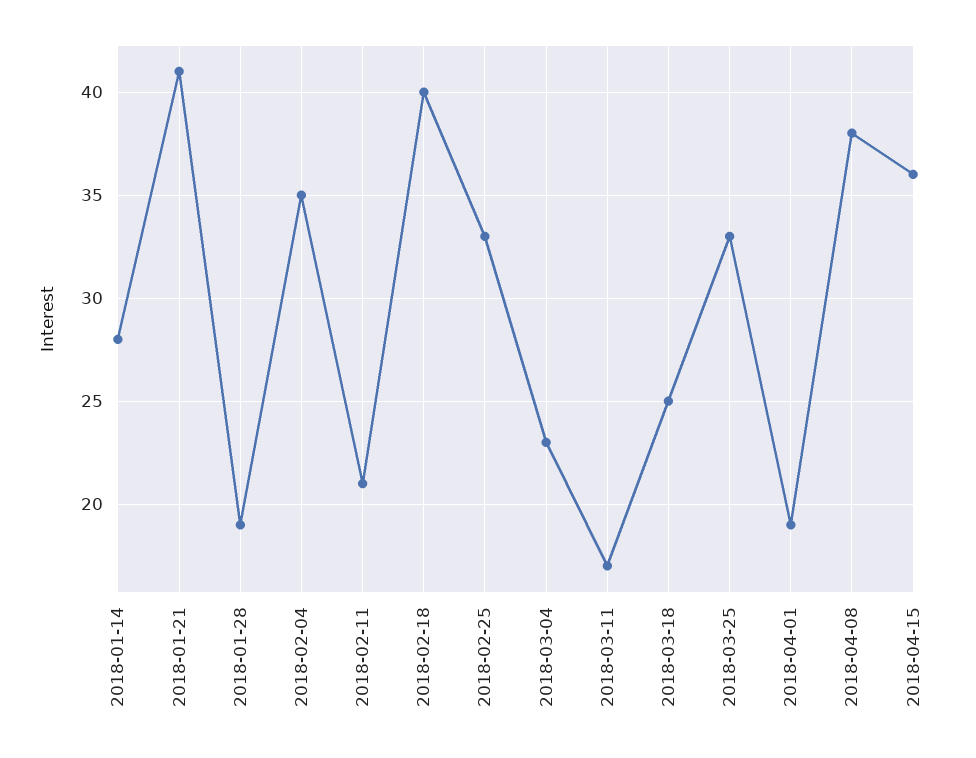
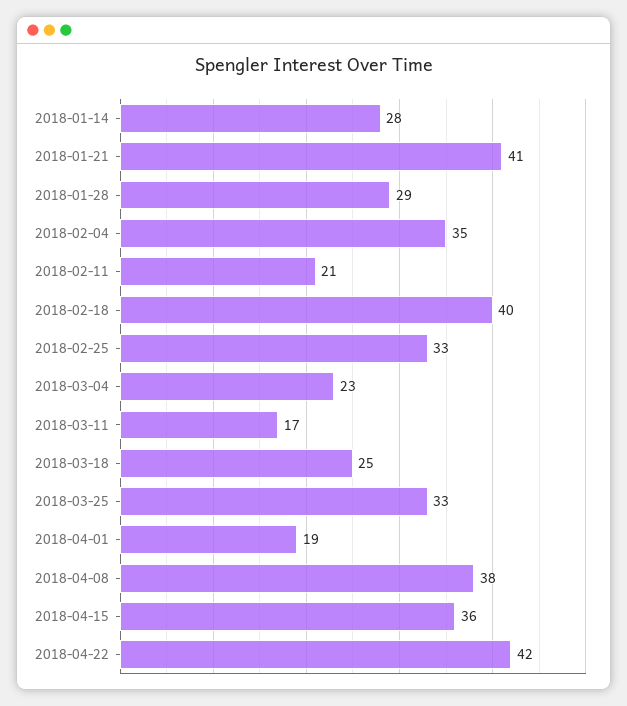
2018-01-28: 19 -> 29
2018-04-22: none -> 42

